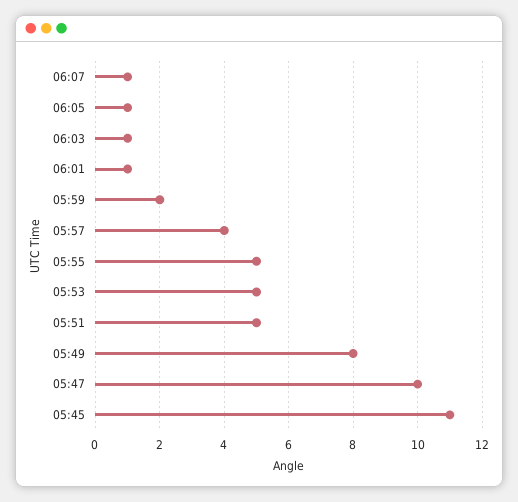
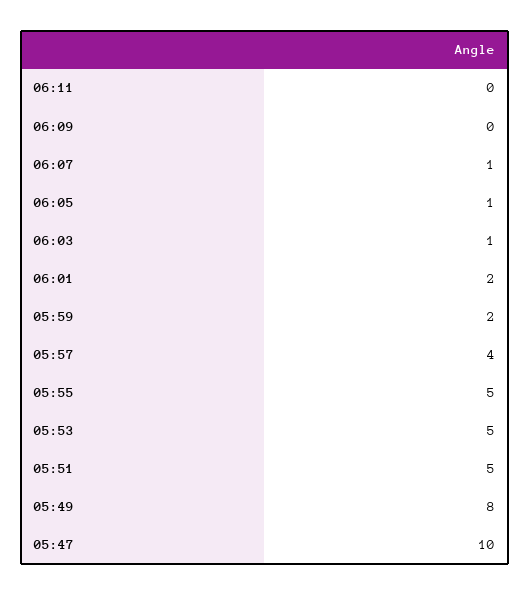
06:01: 1 -> 2
05:45: 11 -> none
06:11: none -> 0
06:09: none -> 0

